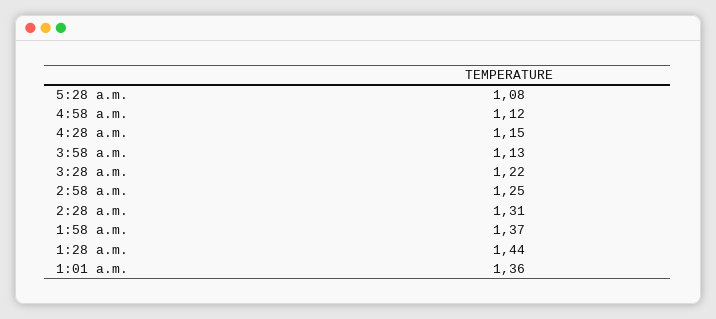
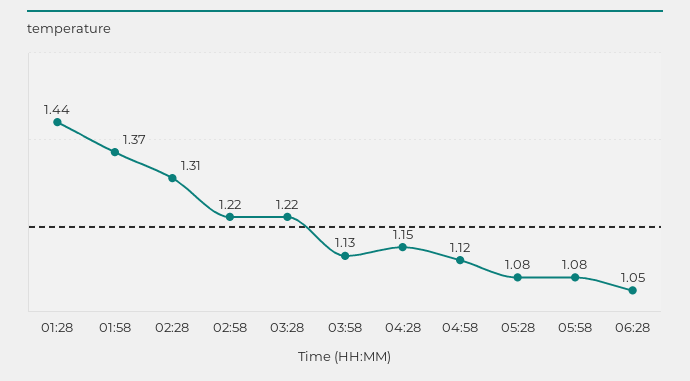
2:58 a.m.: 1.25 -> 1.22
1:01 a.m.: 1.36 -> none
05:58: none -> 1.08
06:28: none -> 1.05

